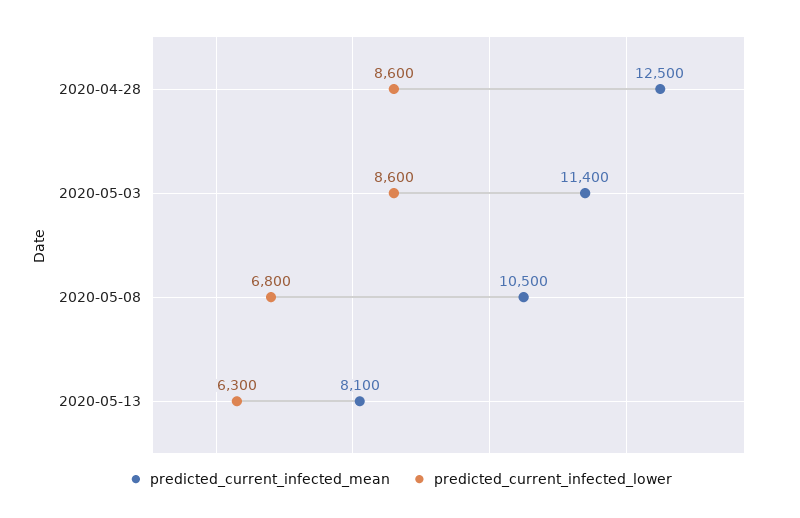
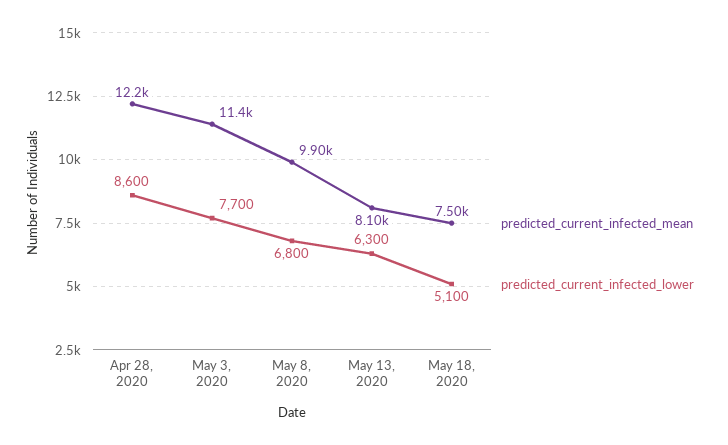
predicted_current_infected_mean, 2020-04-28: 12500 -> 12200
predicted_current_infected_lower, 2020-05-03: 8600 -> 7700
predicted_current_infected_mean, 2020-05-08: 10500 -> 9900
predicted_current_infected_mean, May 18, 2020: none -> 7500
predicted_current_infected_lower, May 18, 2020: none -> 5100

